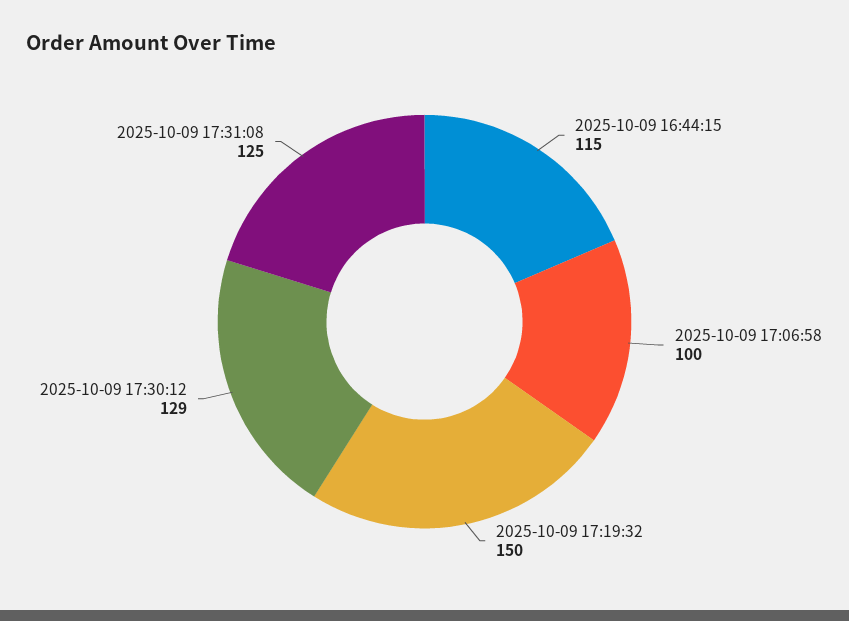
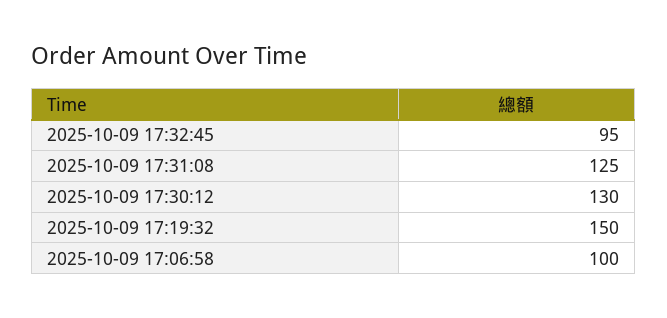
2025-10-09 16:44:15: 115 -> none
2025-10-09 17:30:12: 129 -> 130
2025-10-09 17:32:45: none -> 95

